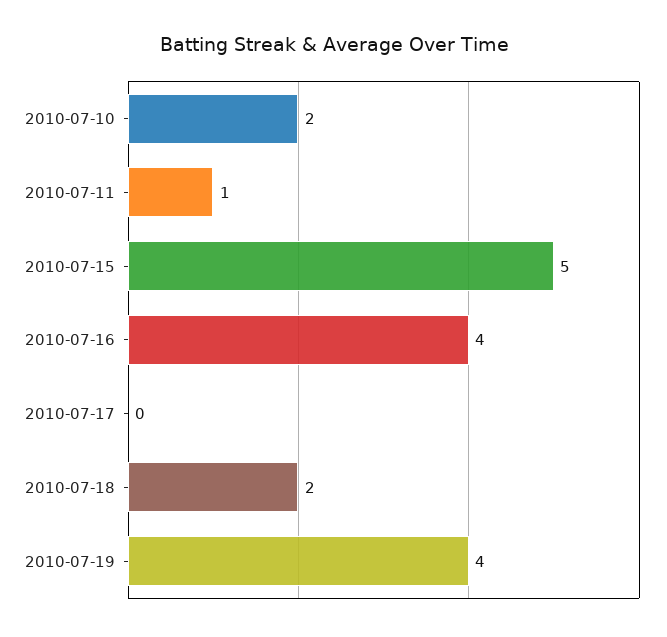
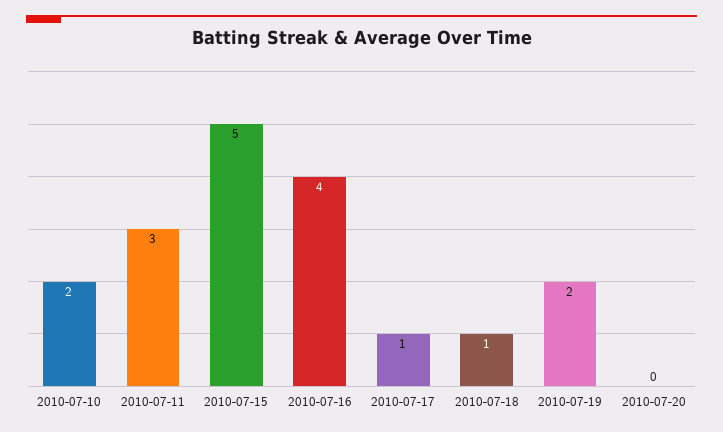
2010-07-11: 1 -> 3
2010-07-17: 0 -> 1
2010-07-18: 2 -> 1
2010-07-19: 4 -> 2
2010-07-20: none -> 0

